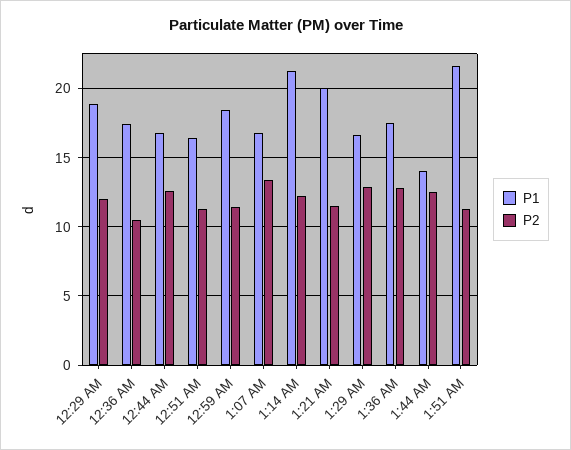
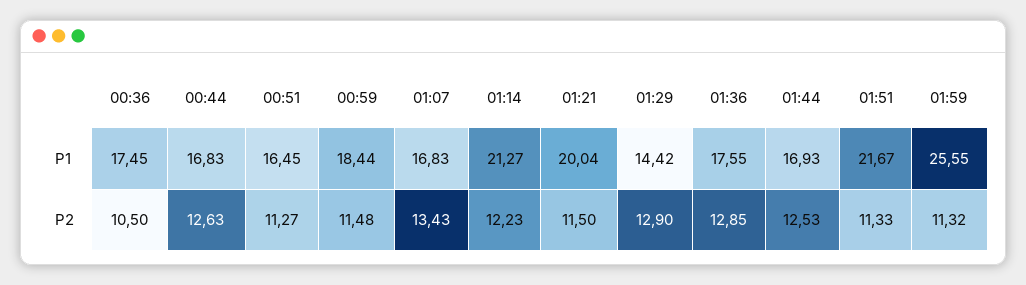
P1, 12:29 AM: 19 -> none
P2, 12:29 AM: 12 -> none
P1, 1:29 AM: 16.5 -> 14.42
P1, 1:44 AM: 14 -> 16.93
P1, 01:59: none -> 25.55
P2, 01:59: none -> 11.32

